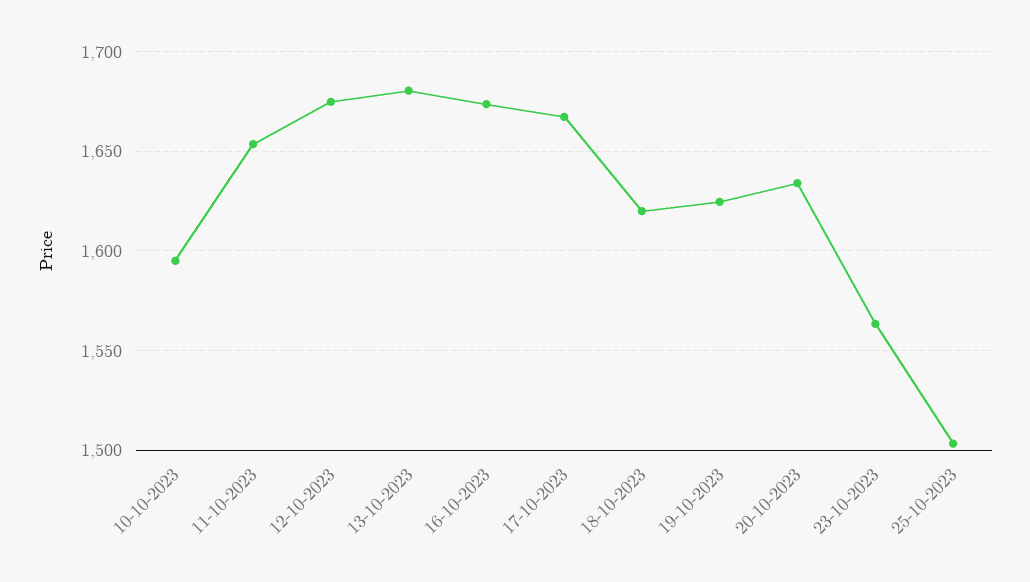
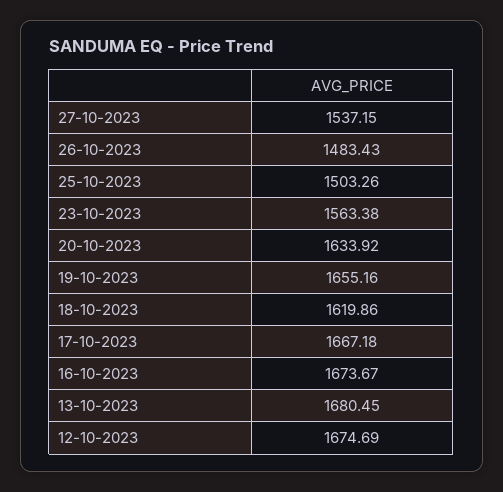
10-10-2023: 1595 -> none
11-10-2023: 1655 -> none
19-10-2023: 1625 -> 1655.16
27-10-2023: none -> 1537.15
26-10-2023: none -> 1483.43

